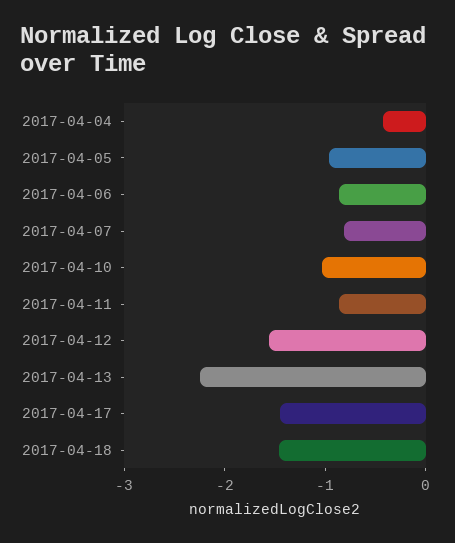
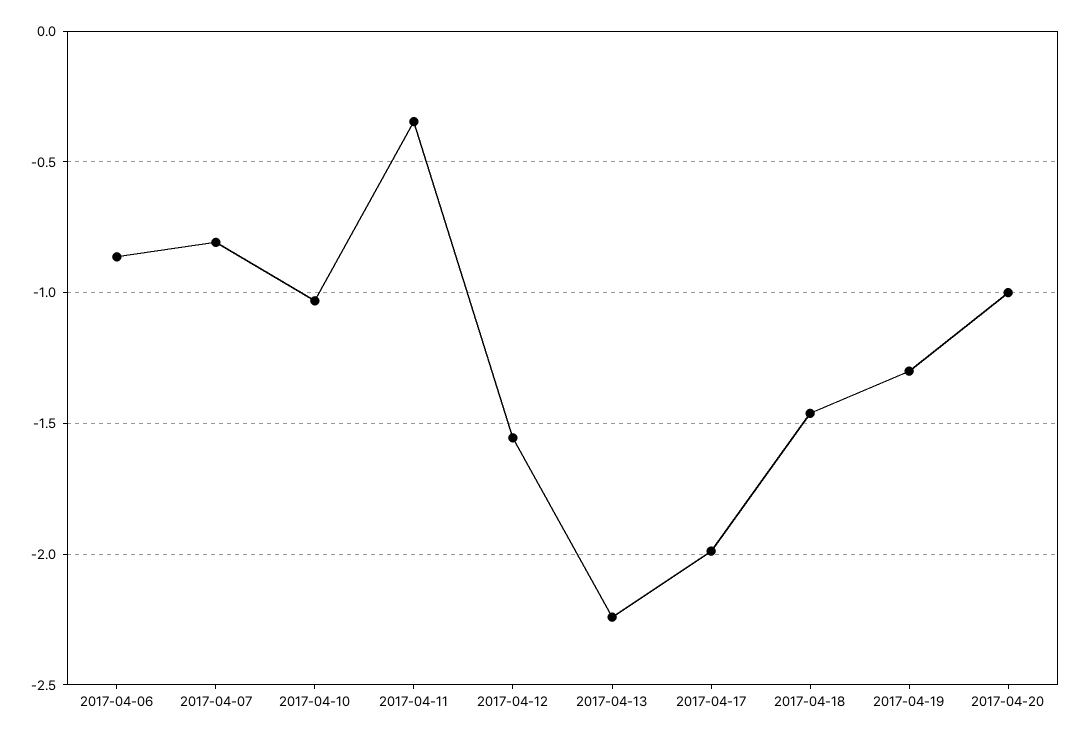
2017-04-04: -0.4 -> none
2017-04-05: -1 -> none
2017-04-11: -0.8 -> -0.35
2017-04-17: -1.4 -> -2
2017-04-19: none -> -1.3
2017-04-20: none -> -1

